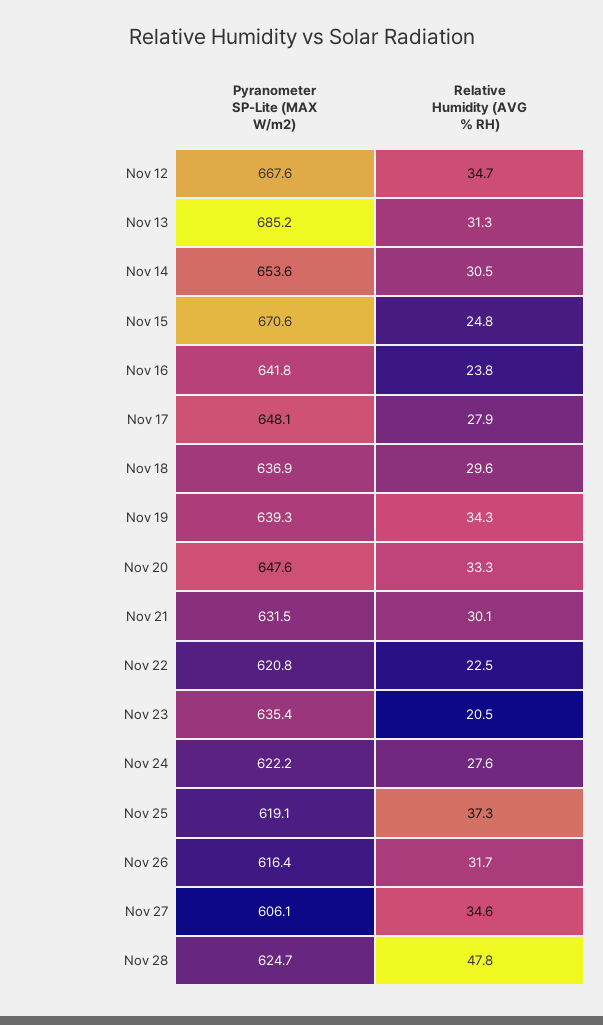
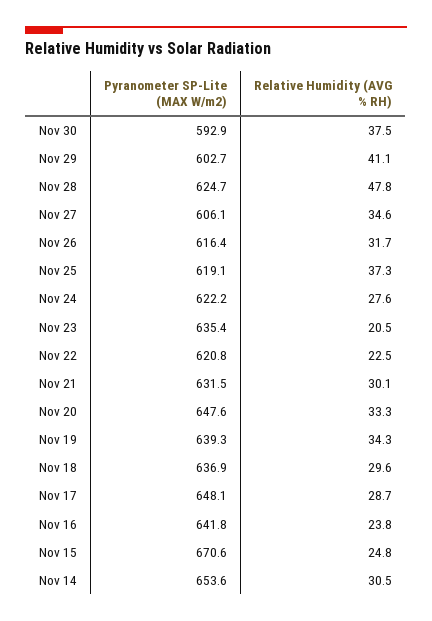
Pyranometer SP-Lite (MAX W/m2), Nov 12: 667.6 -> none
Relative Humidity (AVG % RH), Nov 12: 34.7 -> none
Pyranometer SP-Lite (MAX W/m2), Nov 13: 685.2 -> none
Relative Humidity (AVG % RH), Nov 13: 31.3 -> none
Relative Humidity (AVG % RH), Nov 17: 27.9 -> 28.7
Pyranometer SP-Lite (MAX W/m2), Nov 30: none -> 592.9
Relative Humidity (AVG % RH), Nov 30: none -> 37.5
Pyranometer SP-Lite (MAX W/m2), Nov 29: none -> 602.7
Relative Humidity (AVG % RH), Nov 29: none -> 41.1

